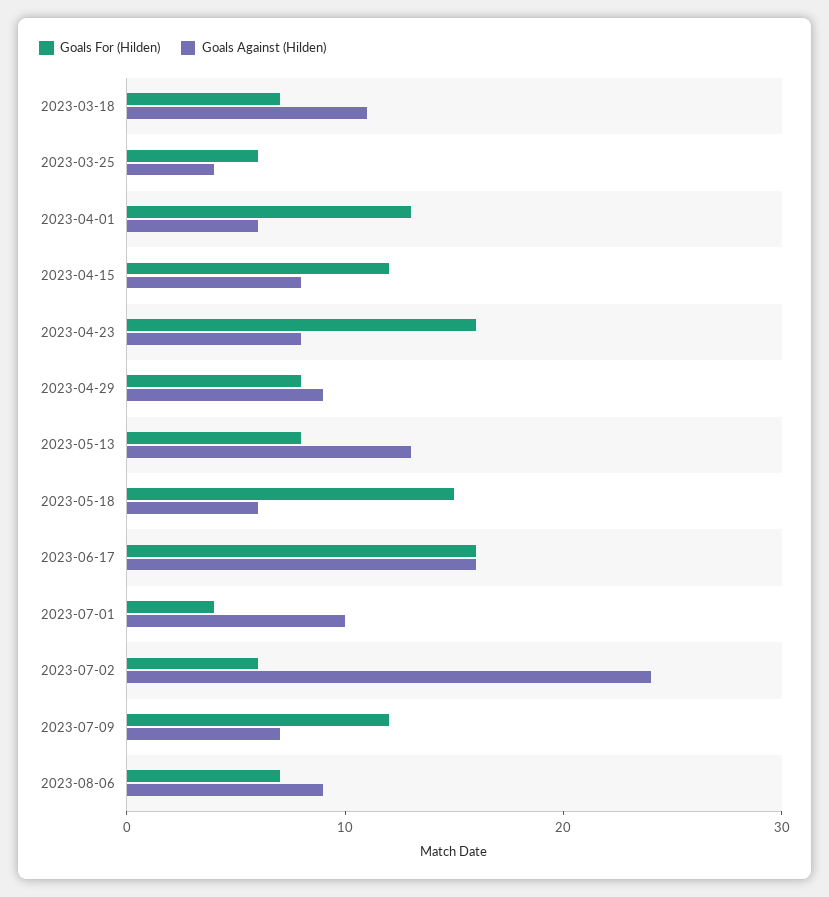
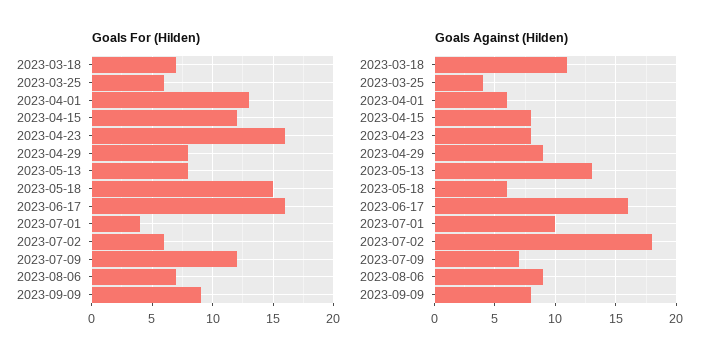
Goals Against (Hilden), 2023-07-02: 24 -> 18
Goals For (Hilden), 2023-09-09: none -> 9
Goals Against (Hilden), 2023-09-09: none -> 8

